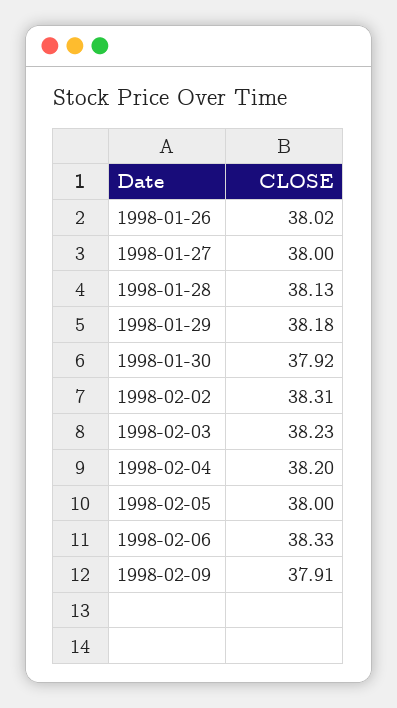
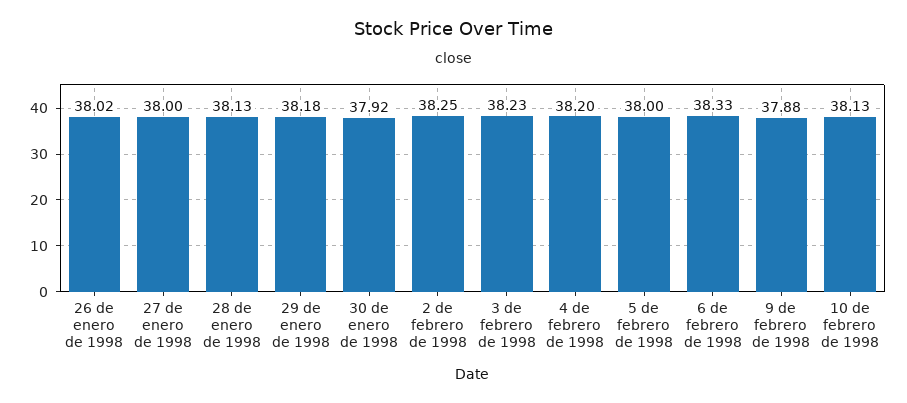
1998-02-02: 38.31 -> 38.25
1998-02-09: 37.91 -> 37.88
10 de febrero de 1998: none -> 38.13

